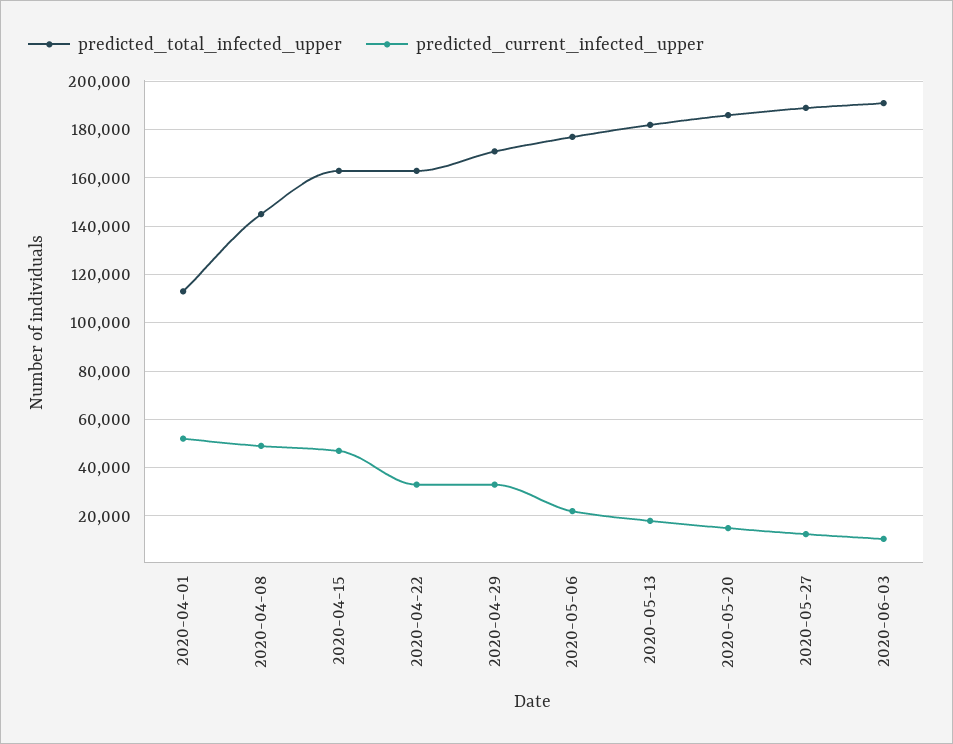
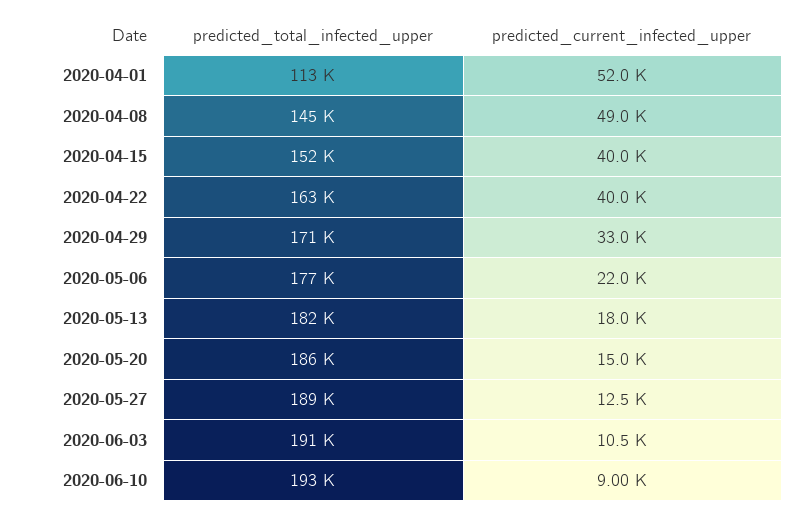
predicted_total_infected_upper, 2020-04-15: 162500 -> 152000
predicted_current_infected_upper, 2020-04-15: 47500 -> 40000
predicted_current_infected_upper, 2020-04-22: 32500 -> 40000
predicted_total_infected_upper, 2020-06-10: none -> 193000
predicted_current_infected_upper, 2020-06-10: none -> 9000

